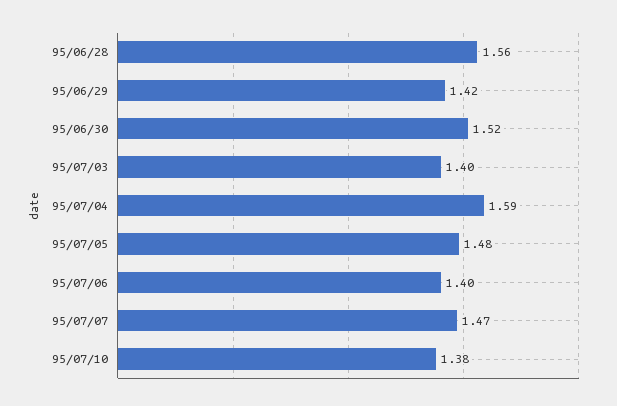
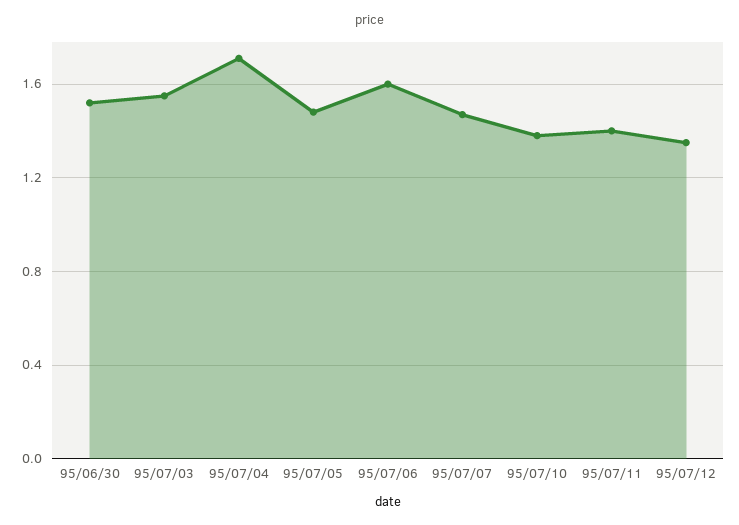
95/06/28: 1.56 -> none
95/06/29: 1.42 -> none
95/07/03: 1.4 -> 1.55
95/07/04: 1.59 -> 1.7
95/07/06: 1.4 -> 1.6
95/07/11: none -> 1.4
95/07/12: none -> 1.35

